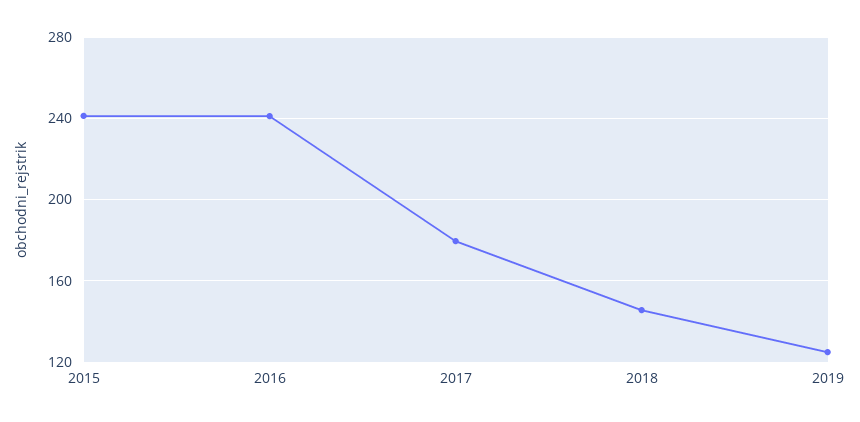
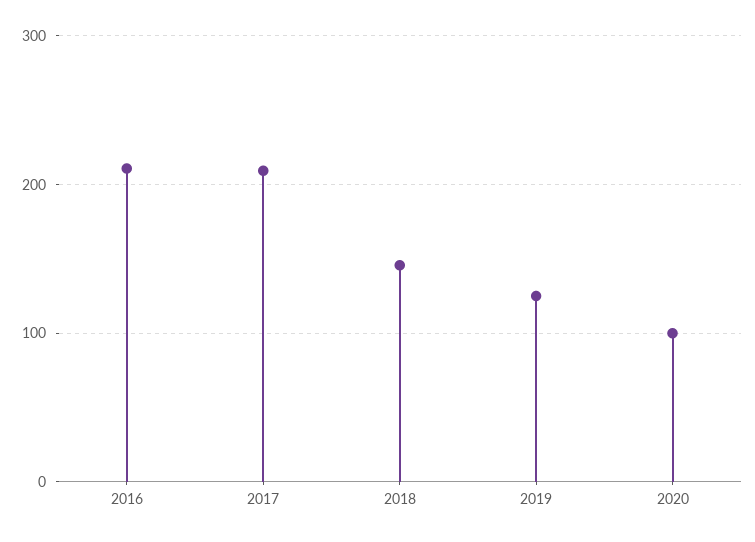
2015: 240 -> none
2016: 240 -> 210
2017: 180 -> 210
2020: none -> 100

